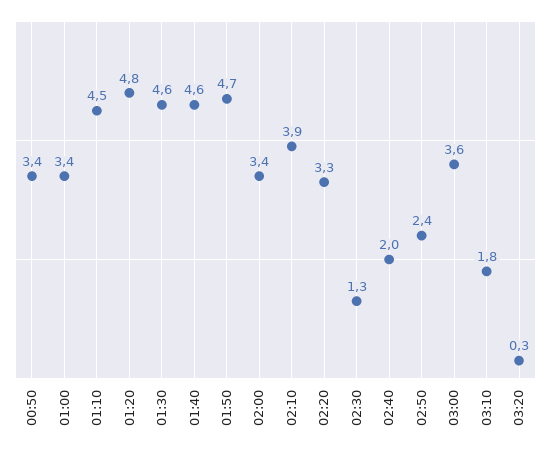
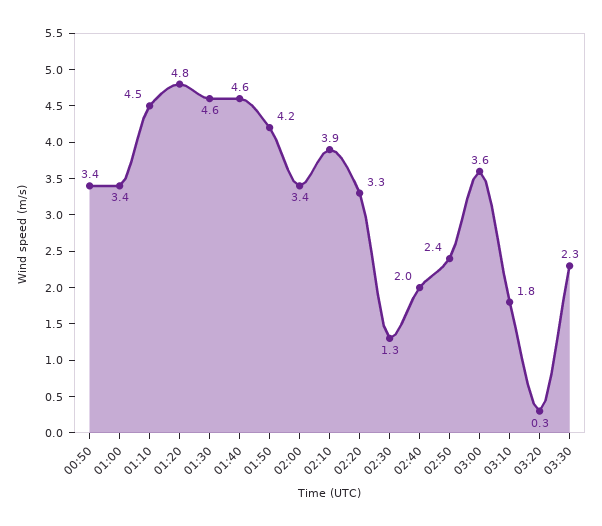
01:50: 4.7 -> 4.2
03:30: none -> 2.3

